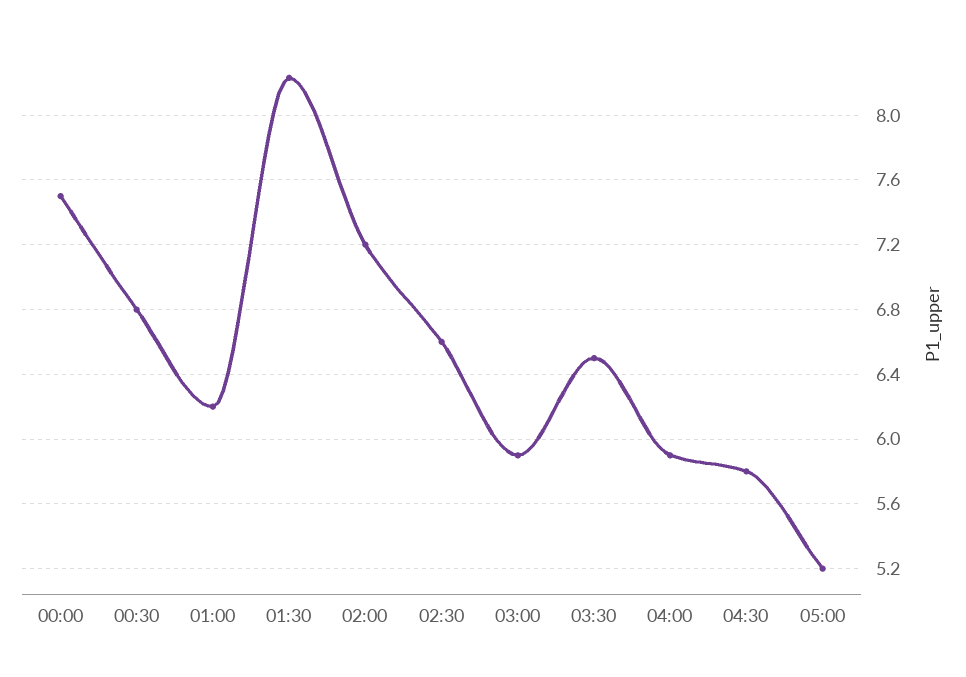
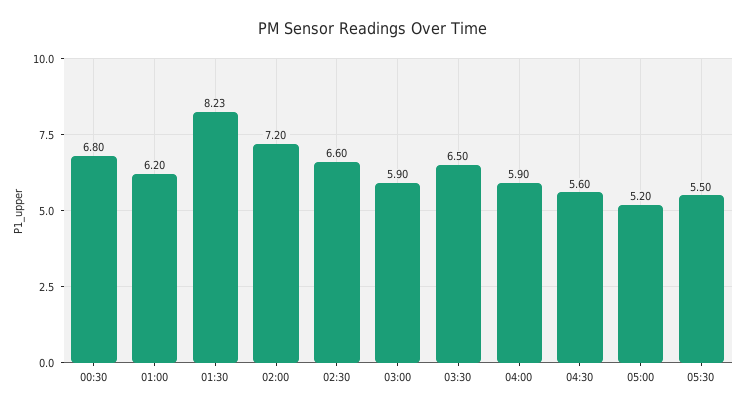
00:00: 7.5 -> none
04:30: 5.8 -> 5.6
05:30: none -> 5.5

